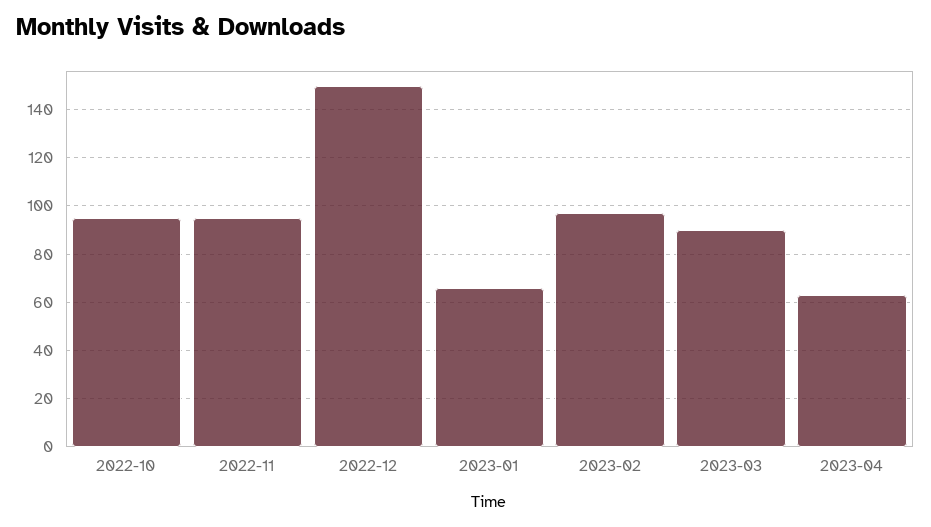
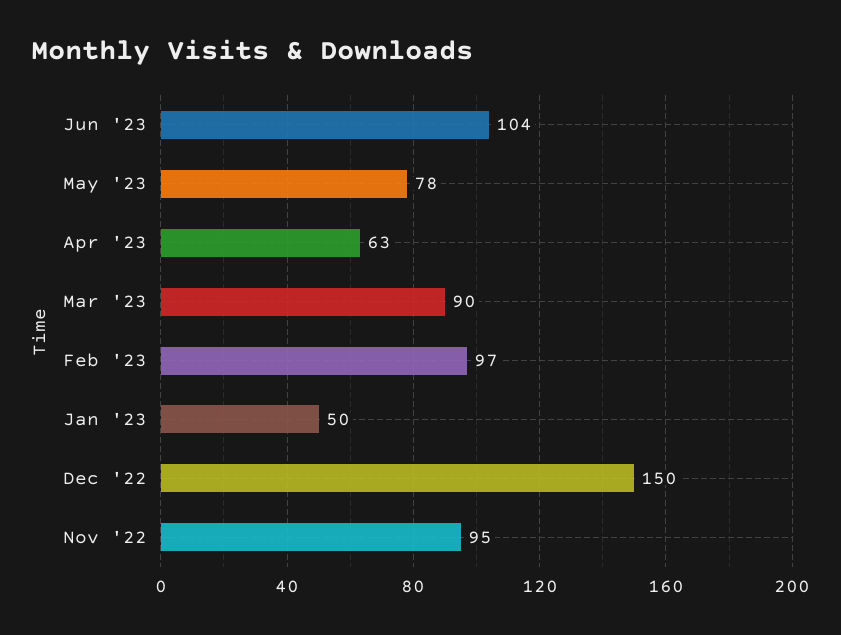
2022-10: 95 -> none
2023-01: 65 -> 50
Jun '23: none -> 104
May '23: none -> 78

